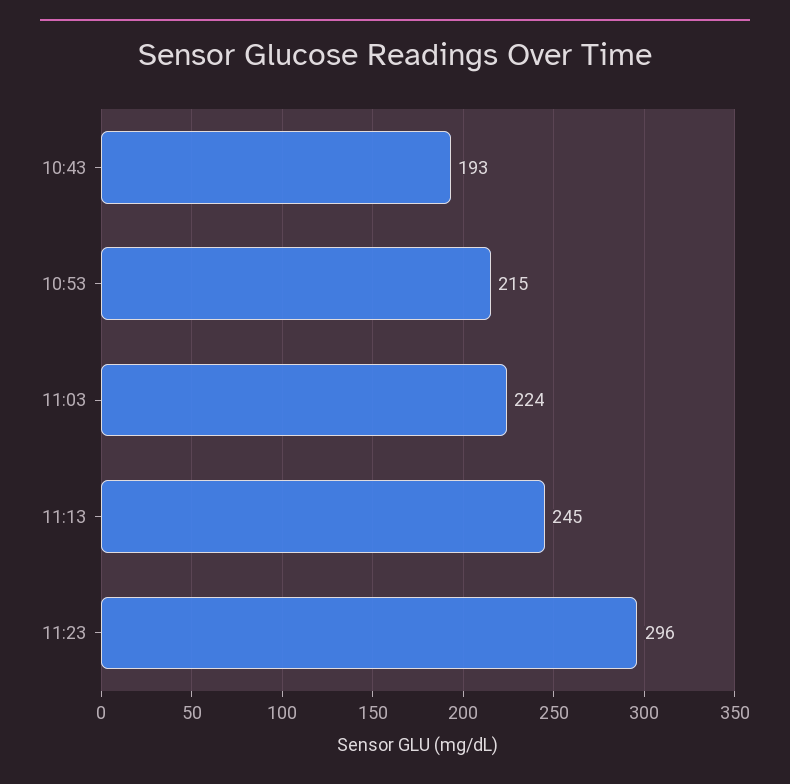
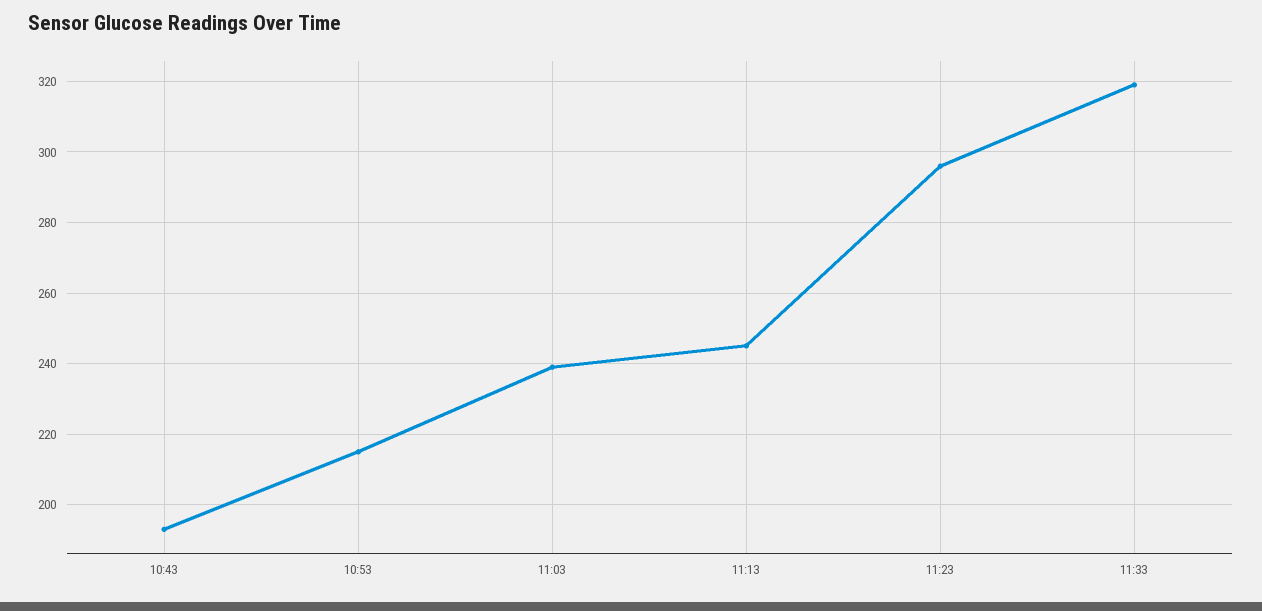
11:03: 224 -> 240
11:33: none -> 320

